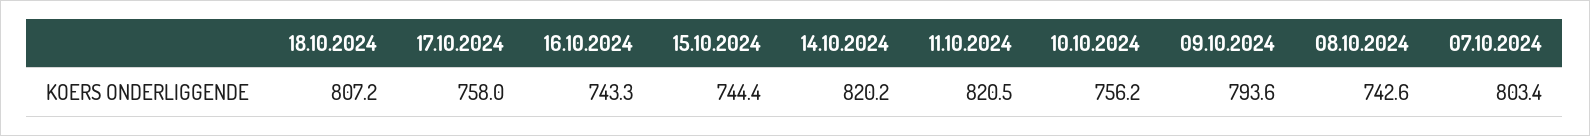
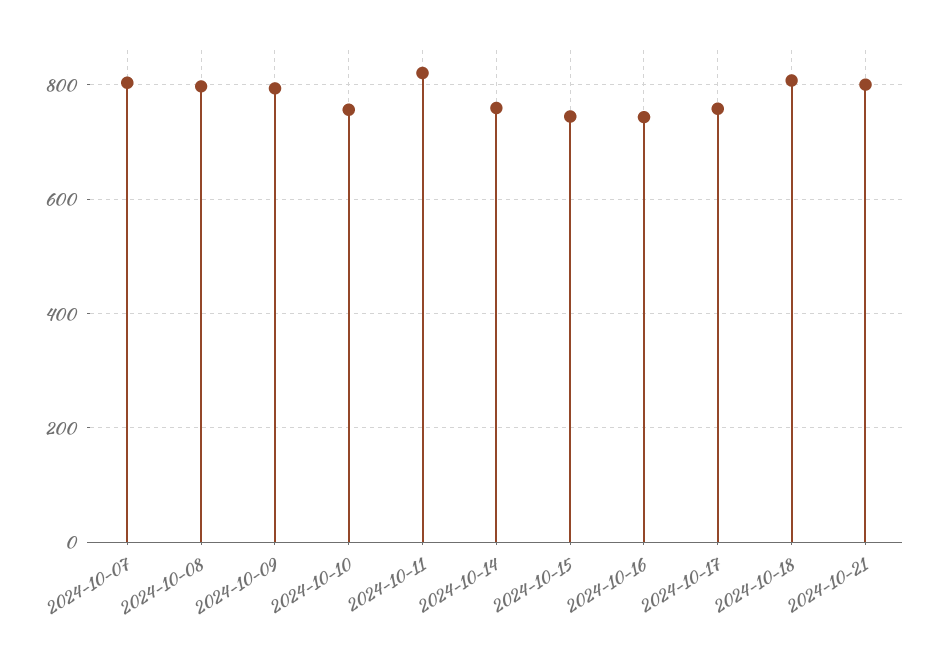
14.10.2024: 820.2 -> 760
08.10.2024: 742.6 -> 800
2024-10-21: none -> 800

